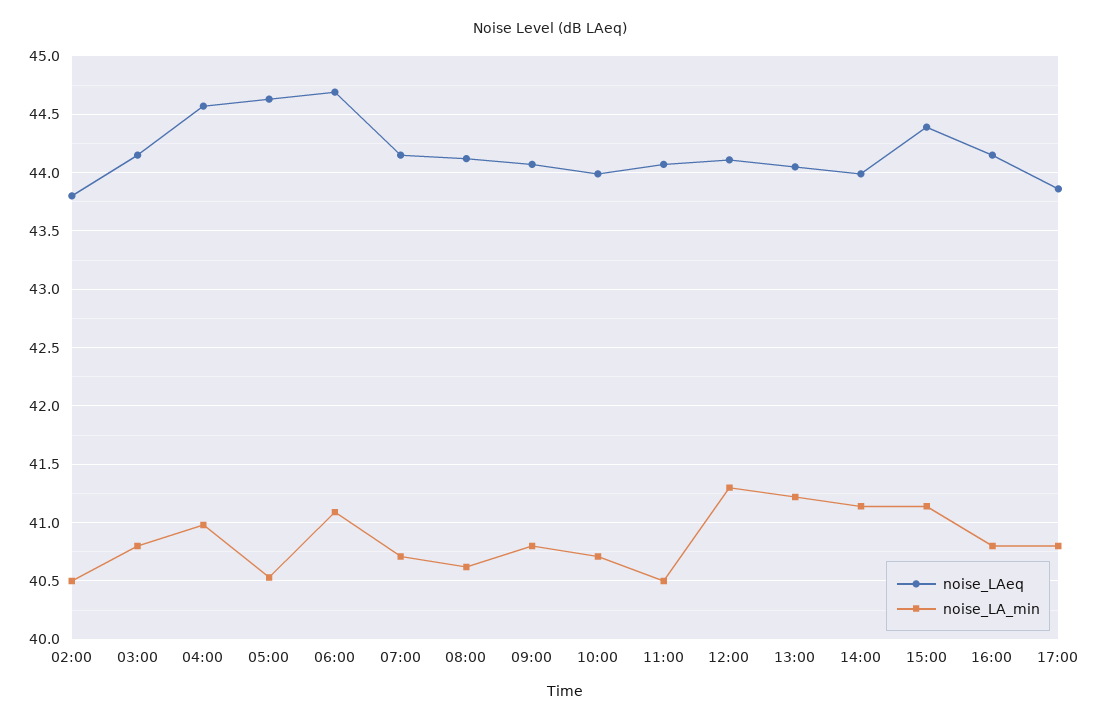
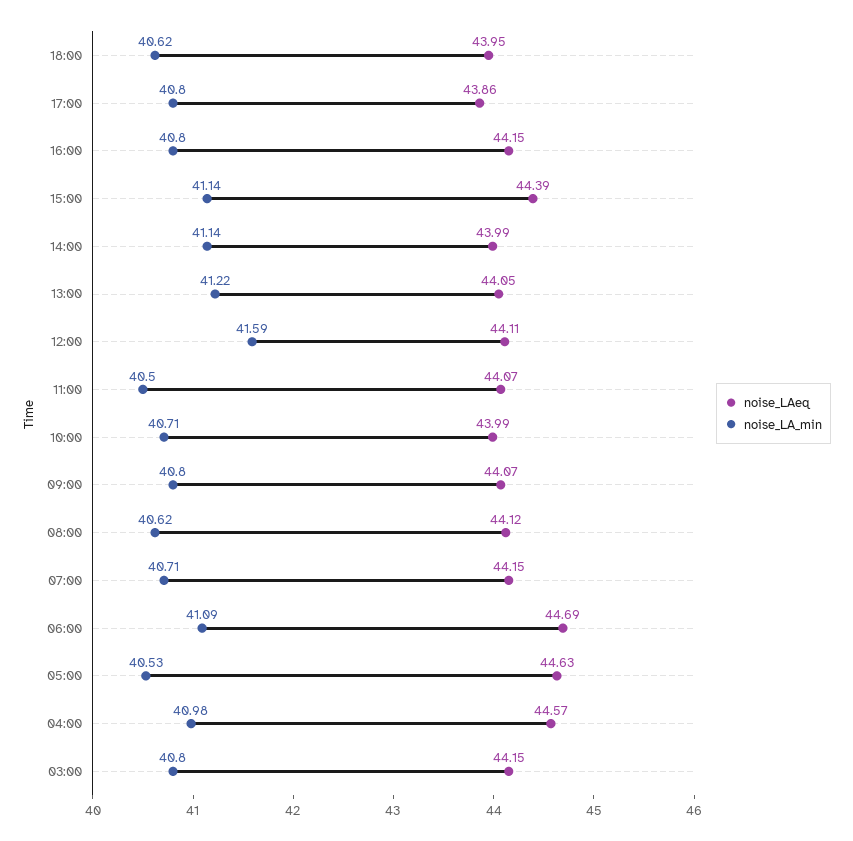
noise_LAeq, 02:00: 43.8 -> none
noise_LA_min, 02:00: 40.5 -> none
noise_LA_min, 12:00: 41.3 -> 41.59
noise_LAeq, 18:00: none -> 43.95
noise_LA_min, 18:00: none -> 40.62

